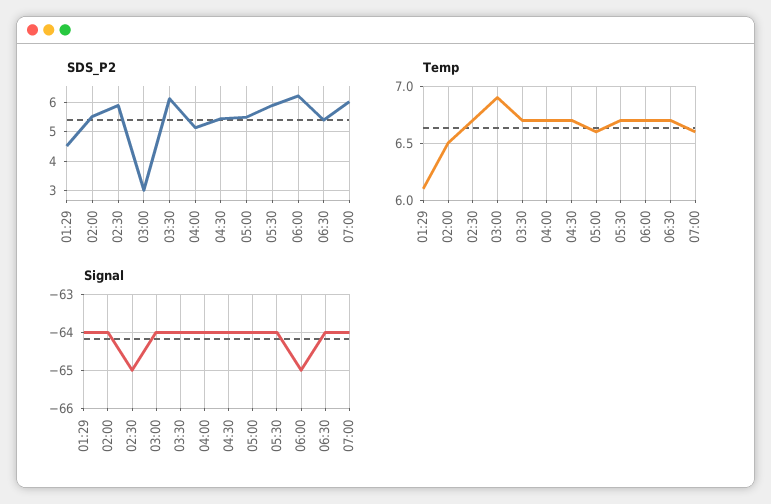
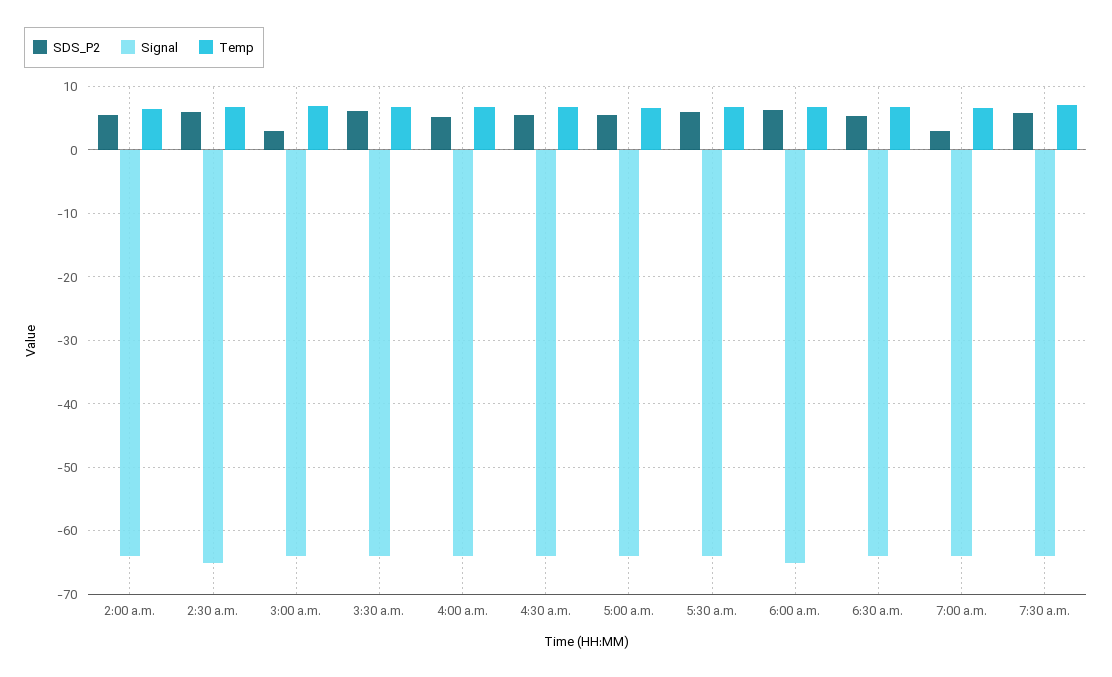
SDS_P2, 01:29: 4.5 -> none
SDS_P2, 07:00: 6 -> 3
Temp, 01:29: 6.1 -> none
Signal, 01:29: -64 -> none
SDS_P2, 7:30 a.m.: none -> 6
Signal, 7:30 a.m.: none -> -64
Temp, 7:30 a.m.: none -> 7

